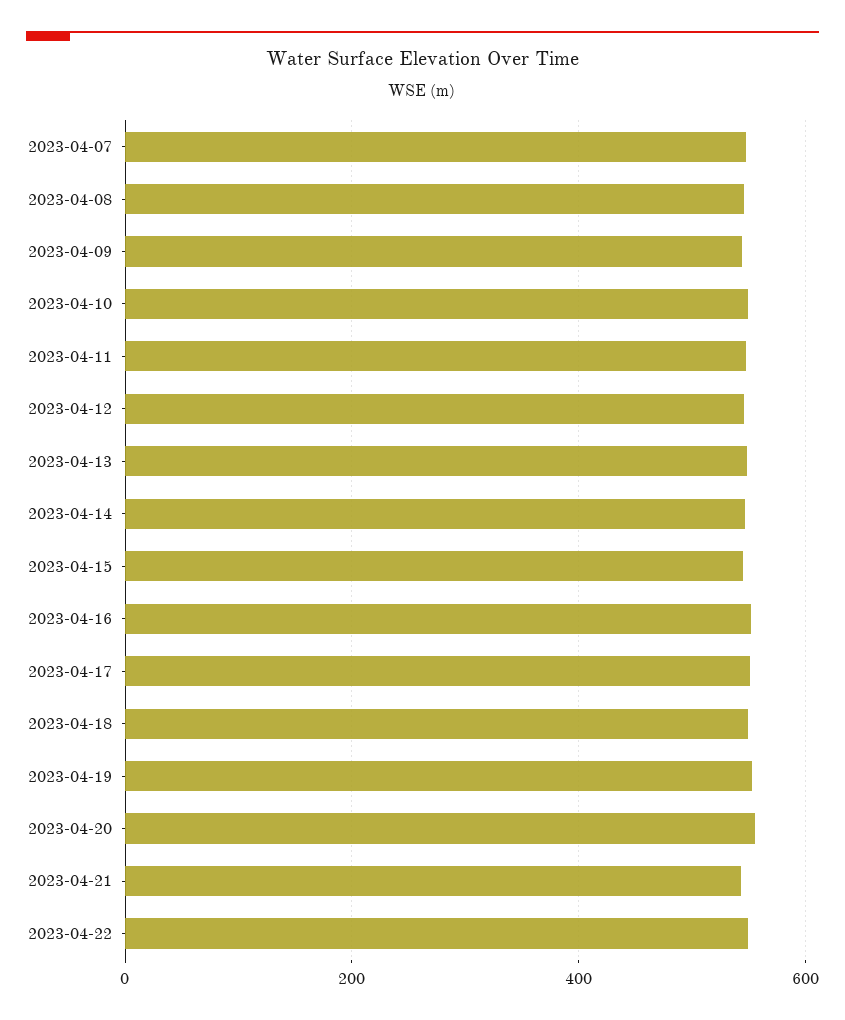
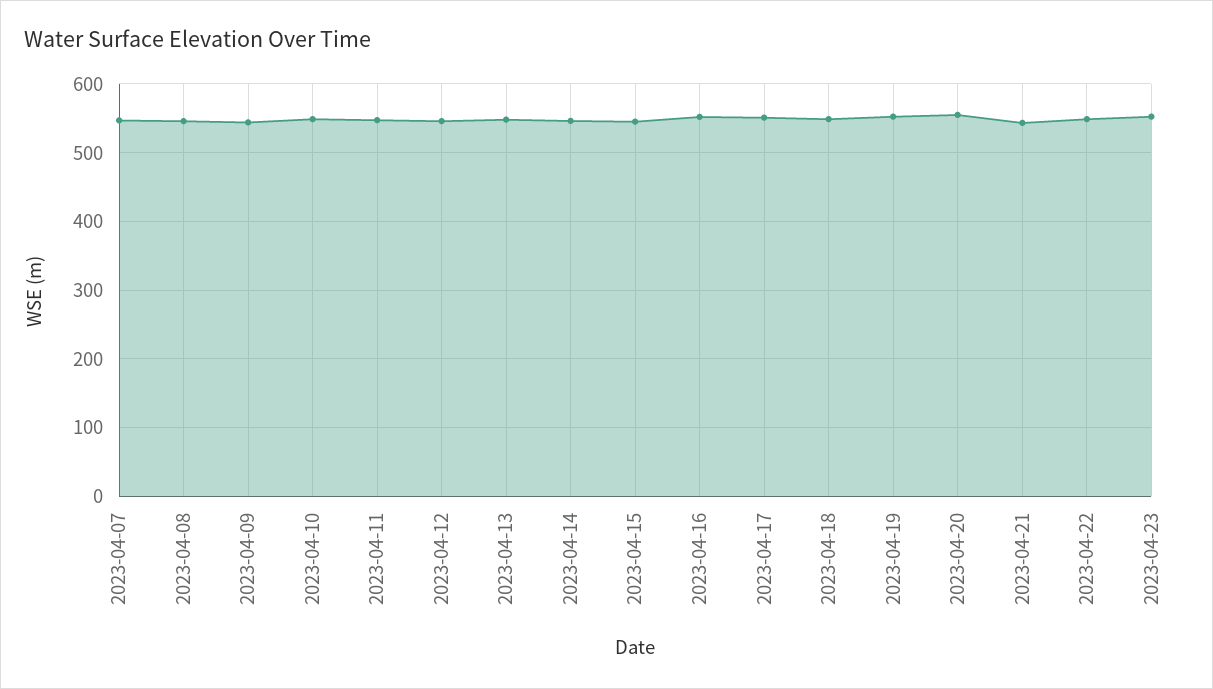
2023-04-23: none -> 550

